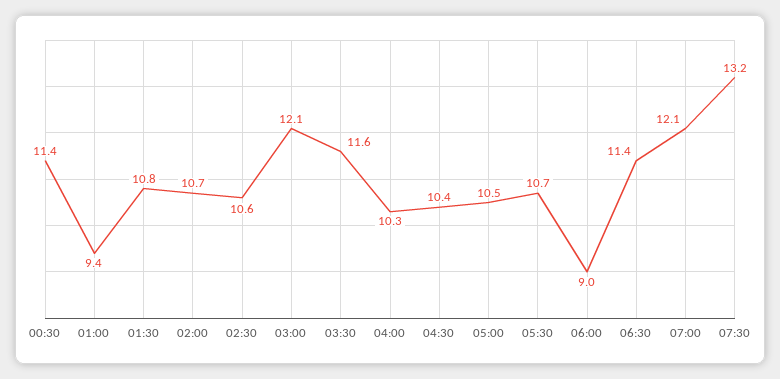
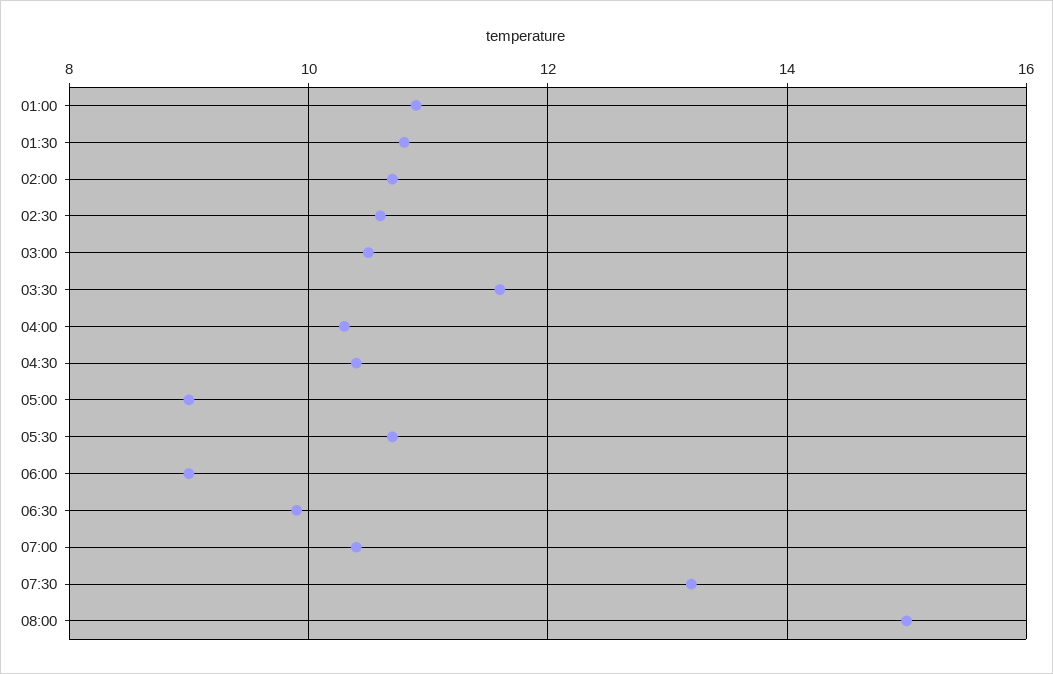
00:30: 11.4 -> none
01:00: 9.4 -> 11
03:00: 12.1 -> 10.5
05:00: 10.5 -> 9
06:30: 11.4 -> 10
07:00: 12.1 -> 10.5
08:00: none -> 15

